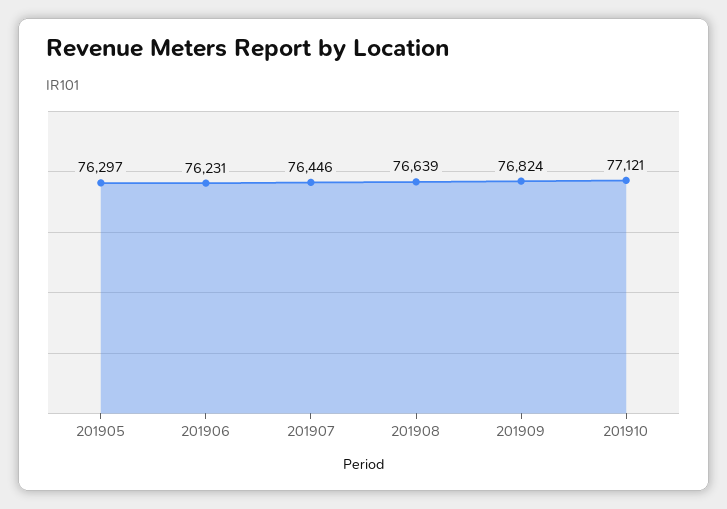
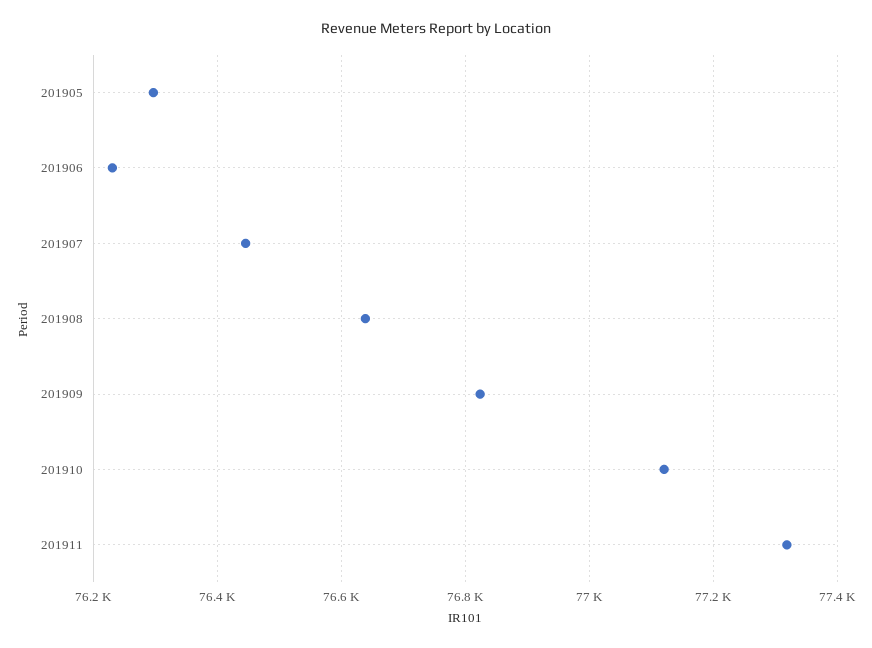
201911: none -> 77320

